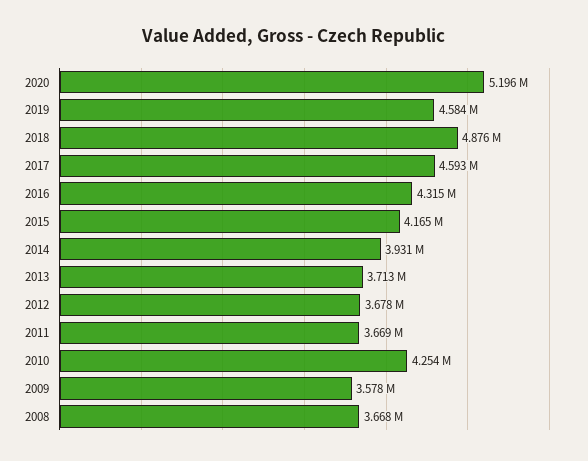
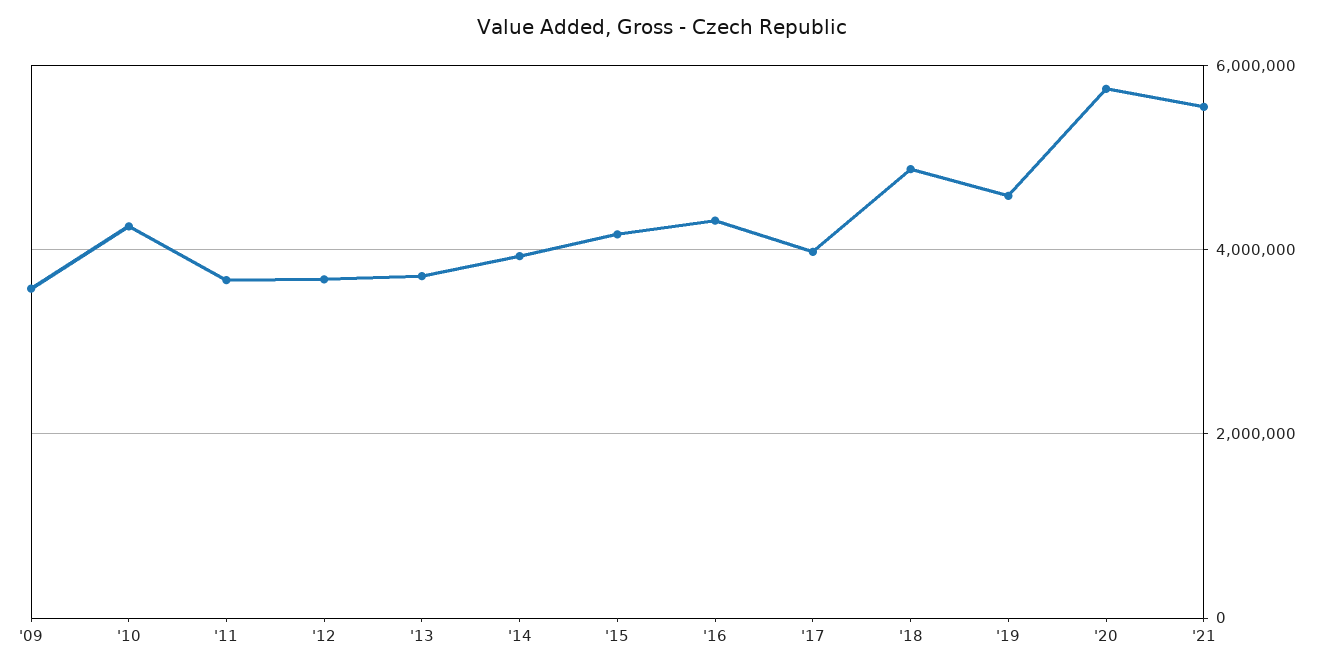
2020: 5196000 -> 5800000
2017: 4593000 -> 4000000
2008: 3668000 -> none
'21: none -> 5600000

